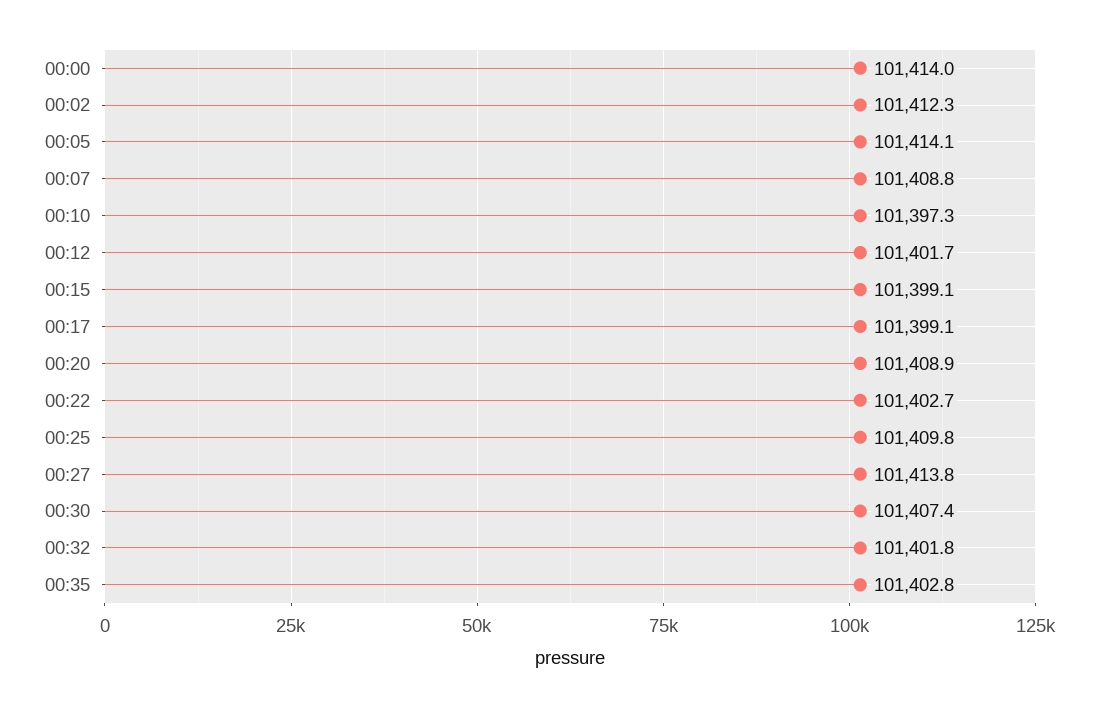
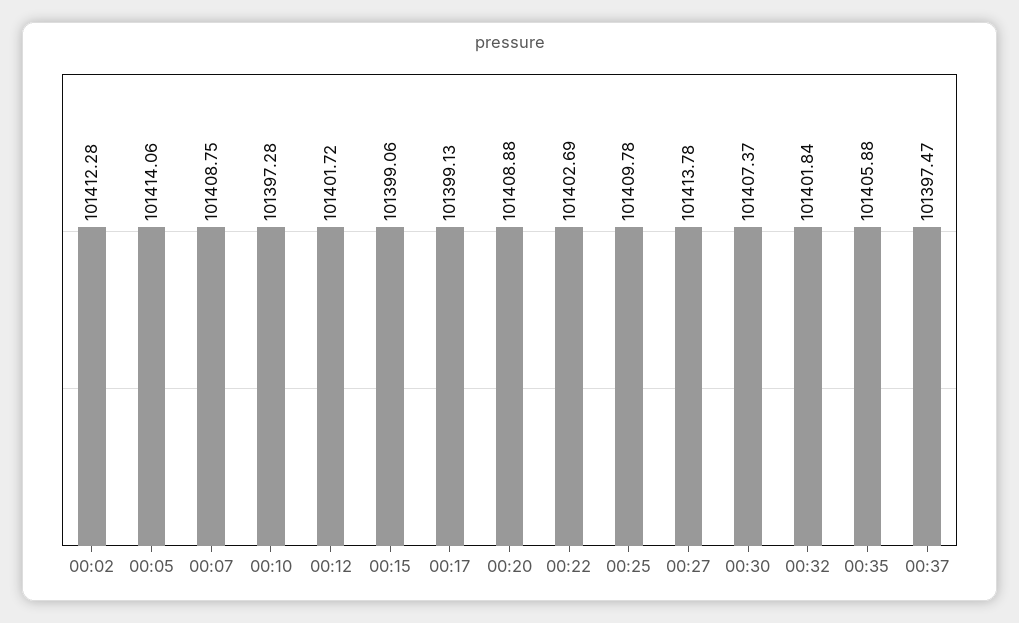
00:00: 101414 -> none
00:35: 101402.8 -> 101405.88
00:37: none -> 101397.47

